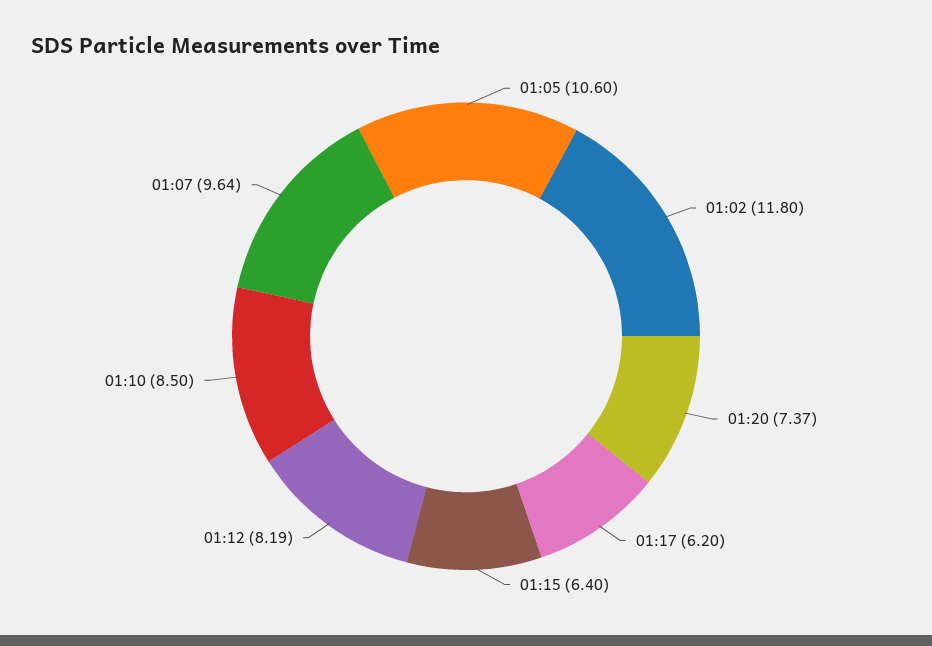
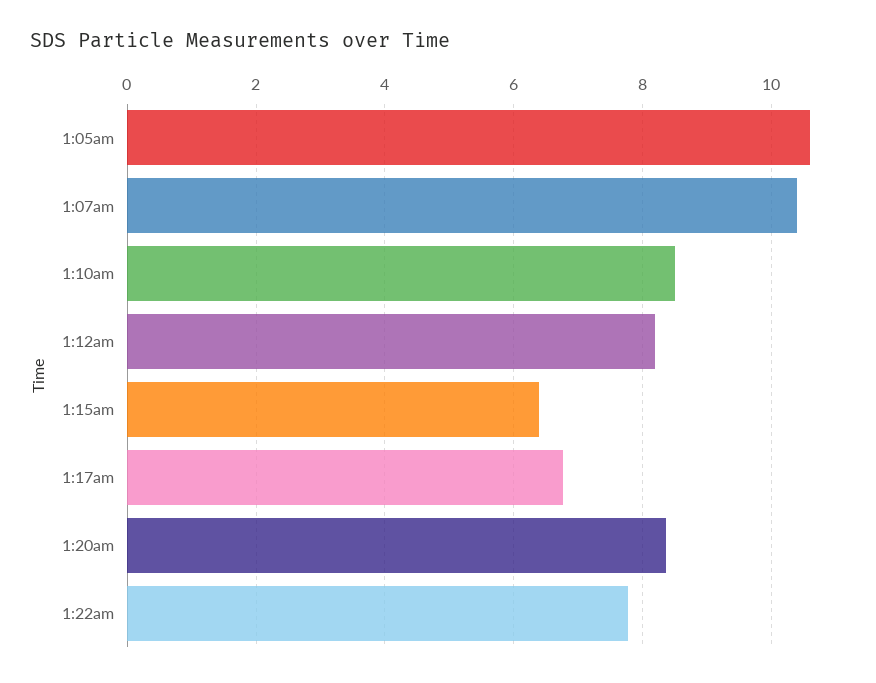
01:02: 11.8 -> none
01:20: 7.37 -> 8.4
01:17: 6.2 -> 6.8
01:07: 9.64 -> 10.4
1:22am: none -> 7.8

